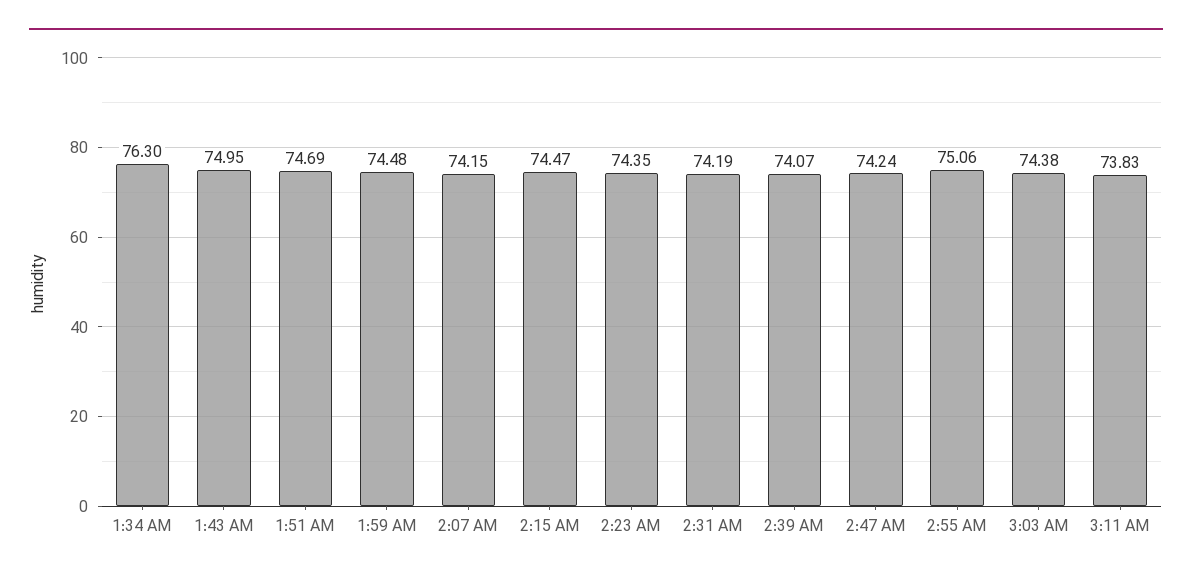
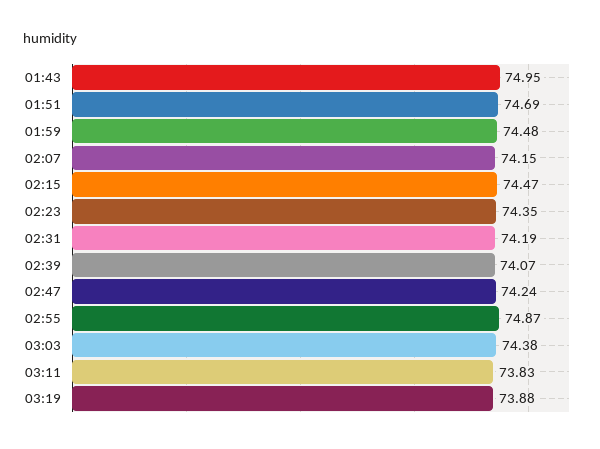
1:34 AM: 76.3 -> none
2:55 AM: 75.06 -> 74.87
03:19: none -> 73.88

